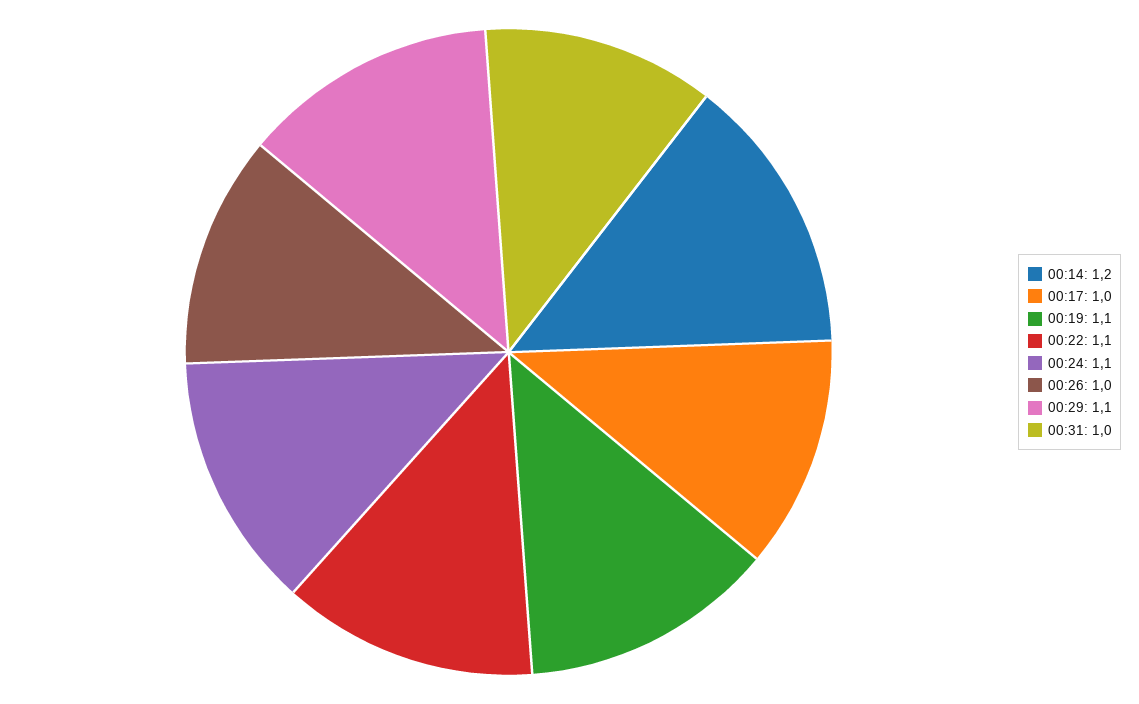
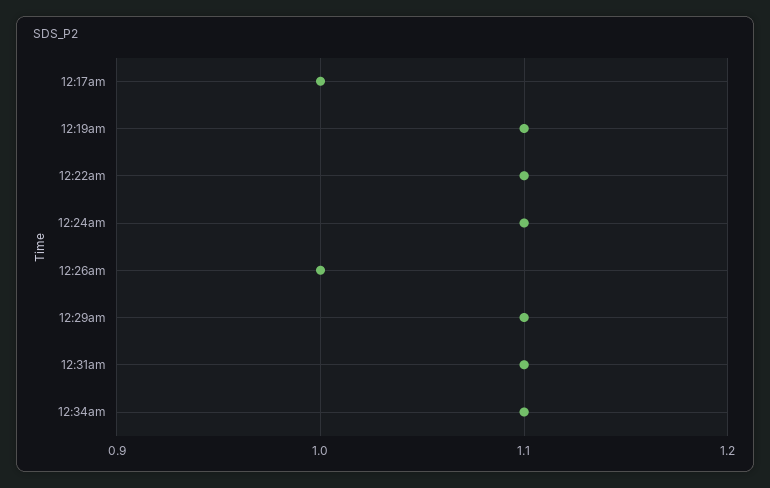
00:14: 1.2 -> none
00:31: 1 -> 1.1
12:34am: none -> 1.1

